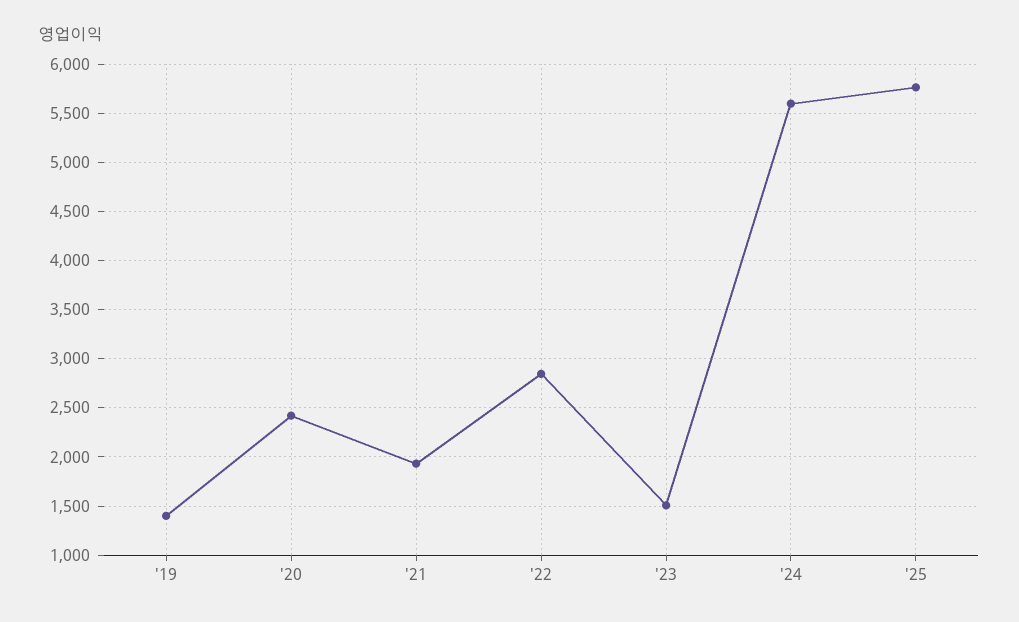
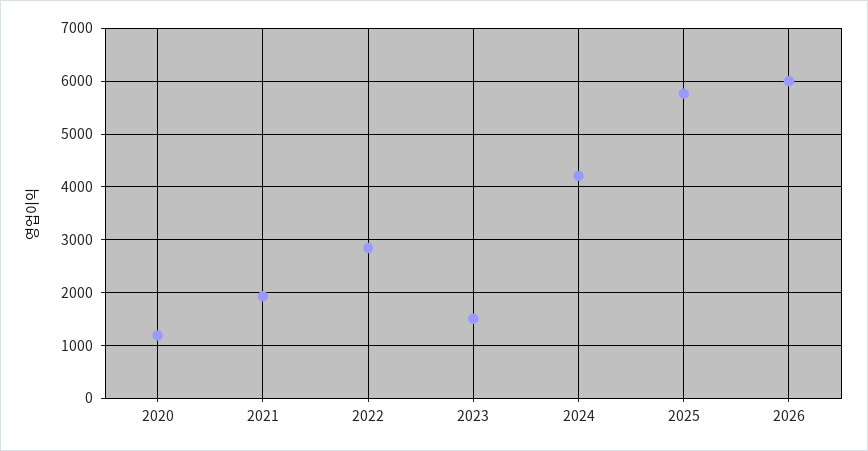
'19: 1400 -> none
'20: 2400 -> 1200
'24: 5600 -> 4200
2026: none -> 6000

